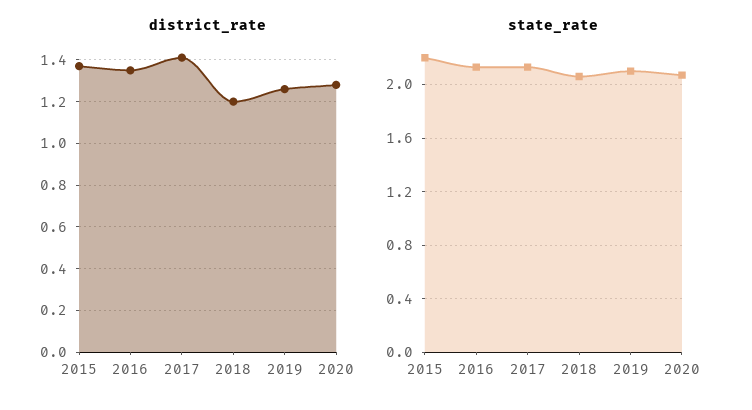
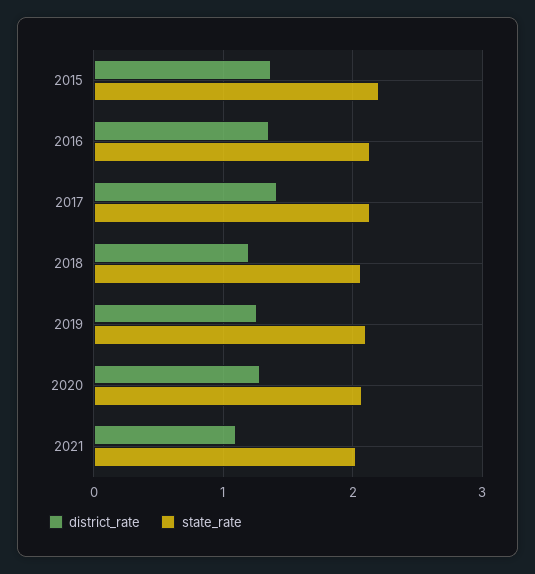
district_rate, 2021: none -> 1.1
state_rate, 2021: none -> 2

